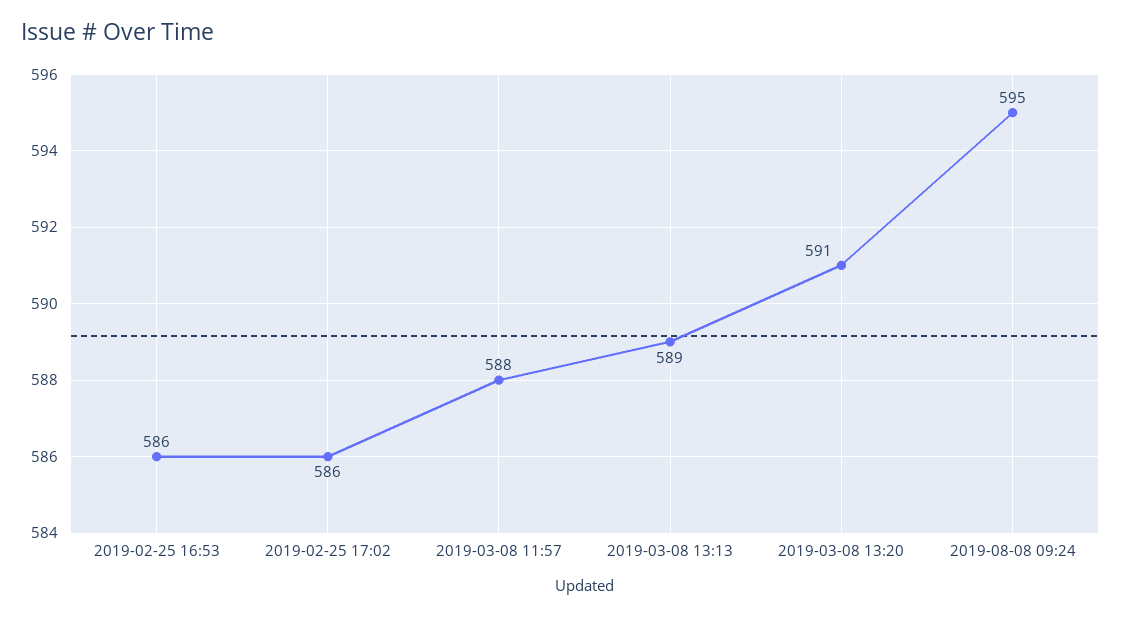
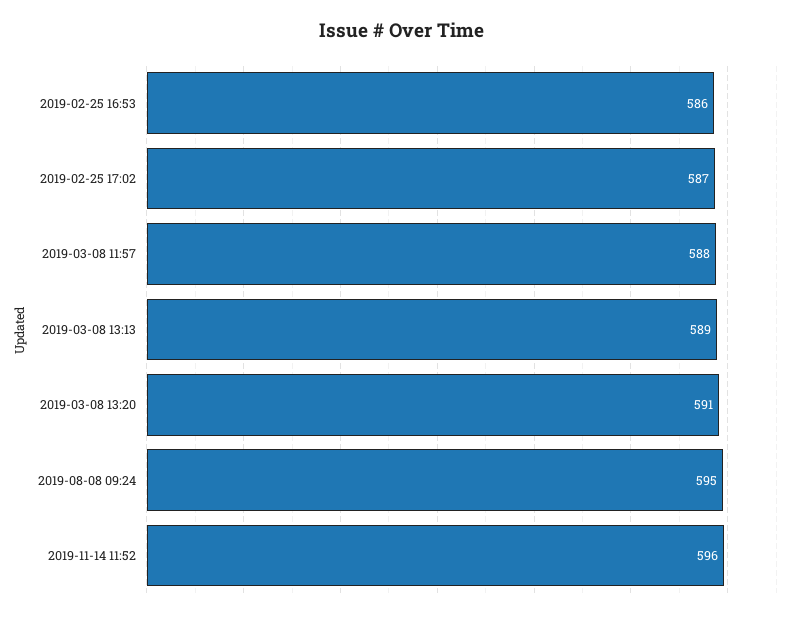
2019-02-25 17:02: 586 -> 587
2019-11-14 11:52: none -> 596

